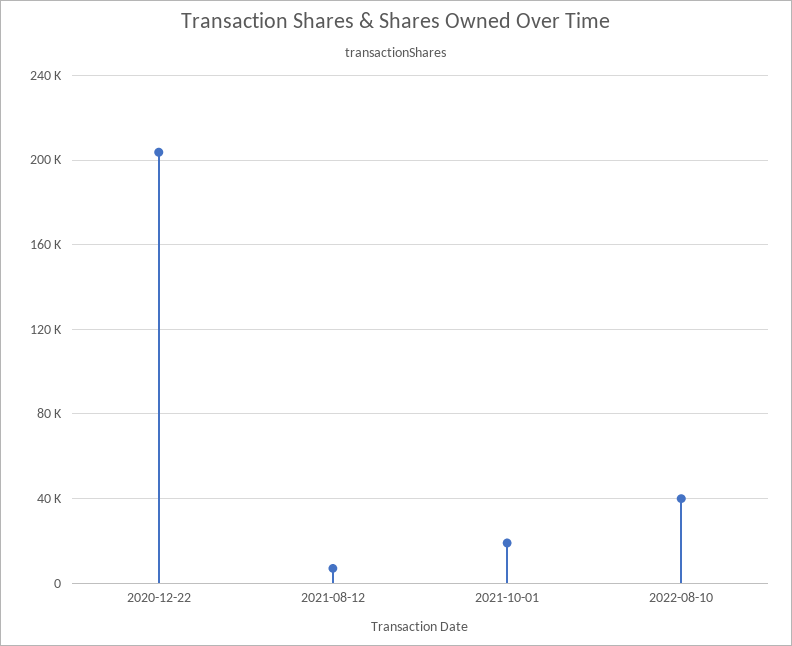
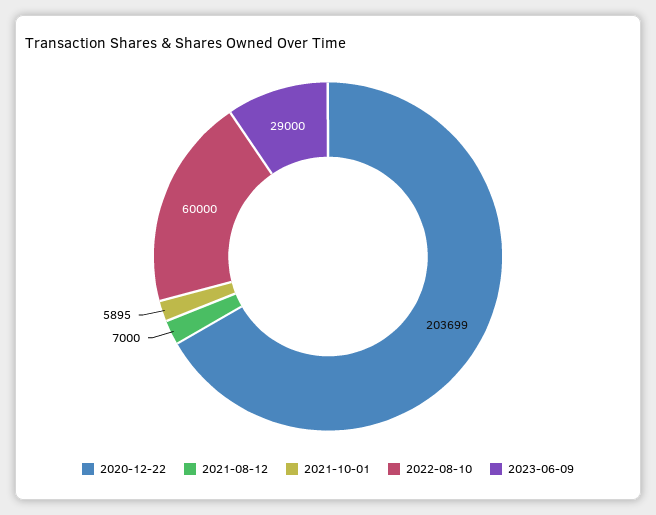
2021-10-01: 20000 -> 5895
2022-08-10: 40000 -> 60000
2023-06-09: none -> 29000

